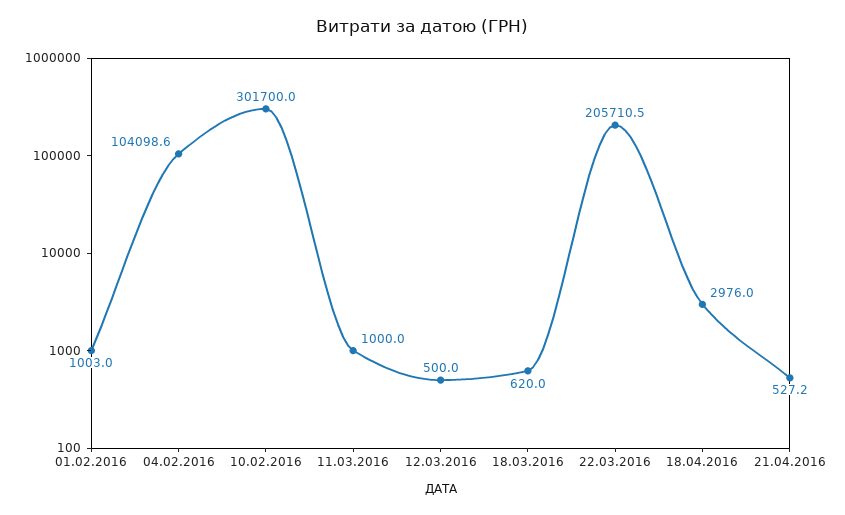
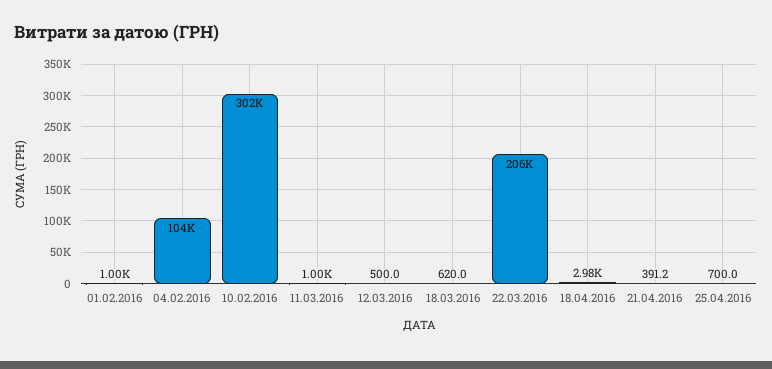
21.04.2016: 527.2 -> 391.2
25.04.2016: none -> 700

